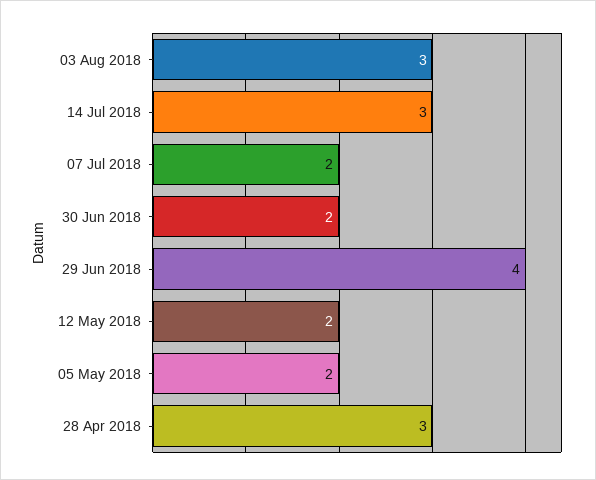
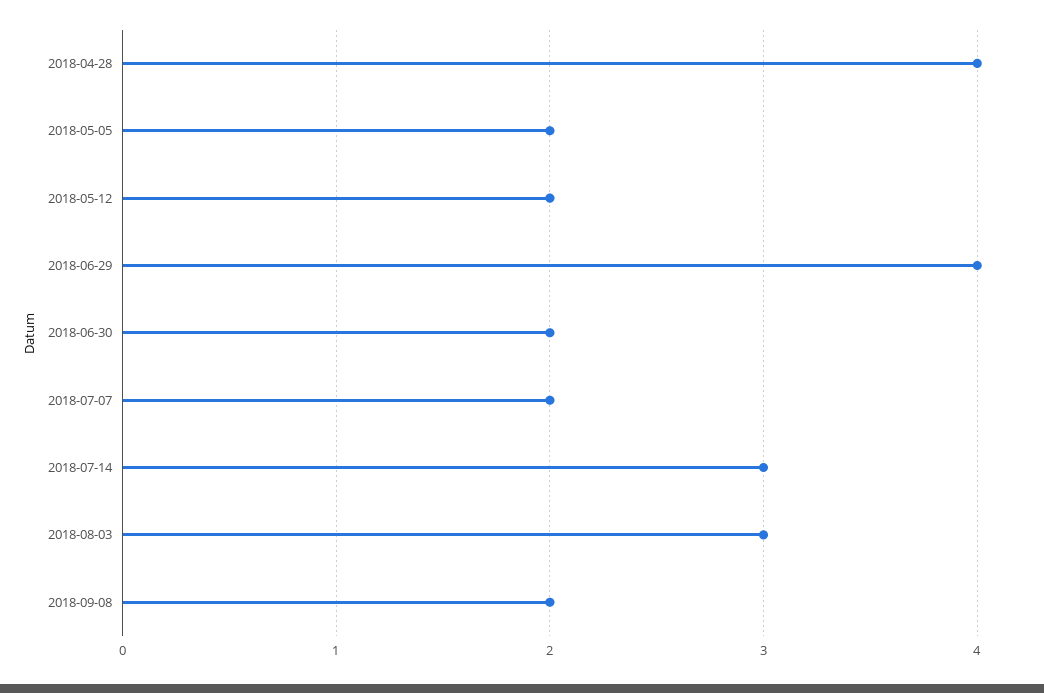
28 Apr 2018: 3 -> 4
2018-09-08: none -> 2

